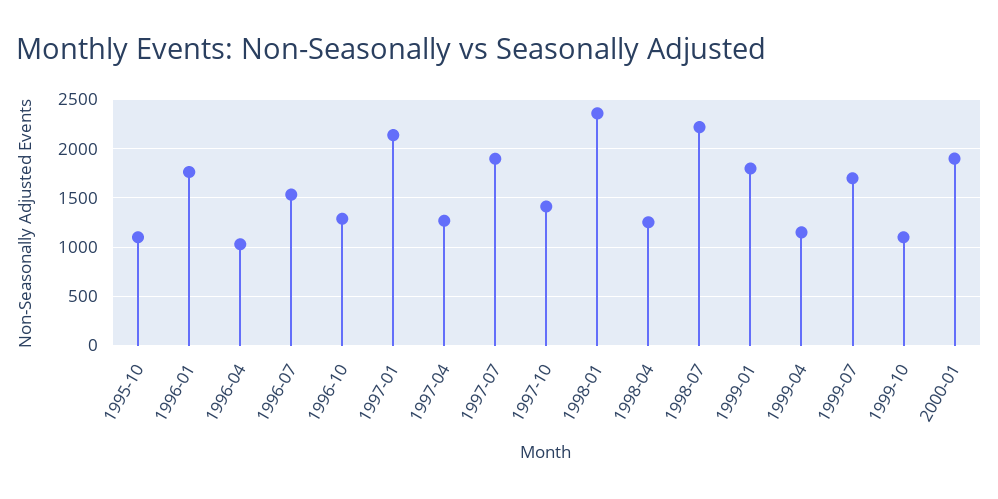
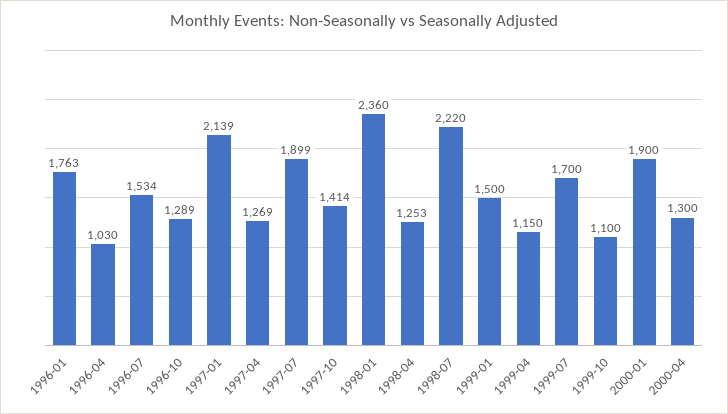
1995-10: 1100 -> none
1999-01: 1800 -> 1500
2000-04: none -> 1300

